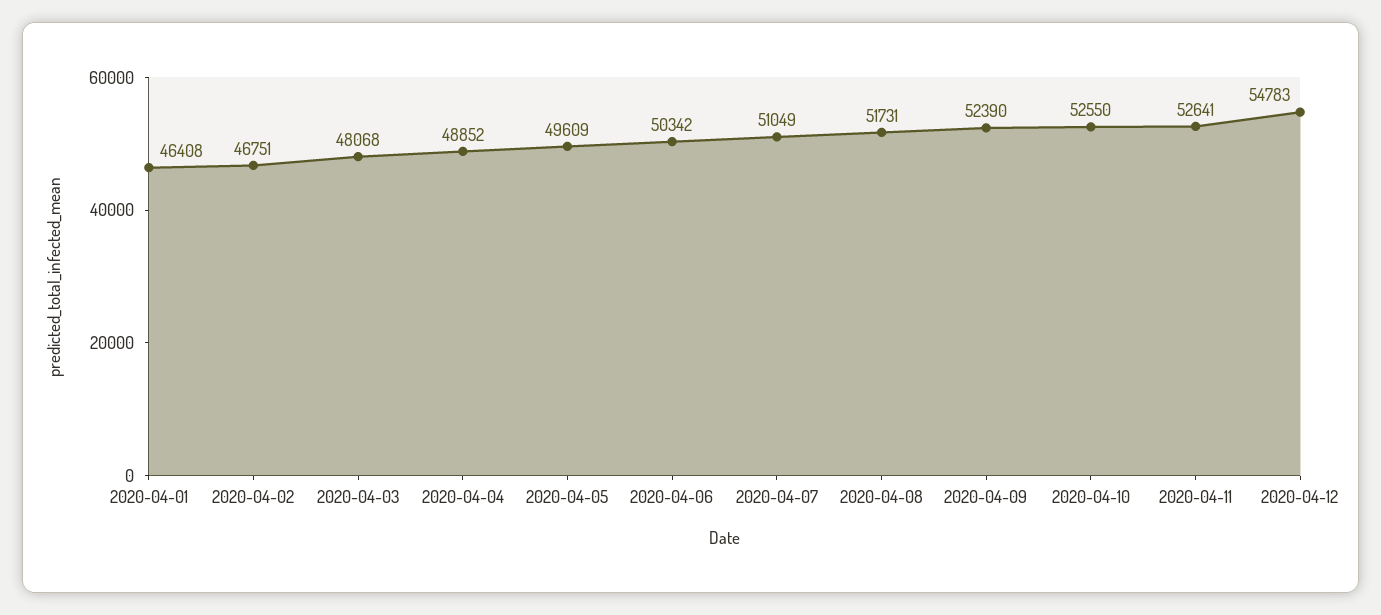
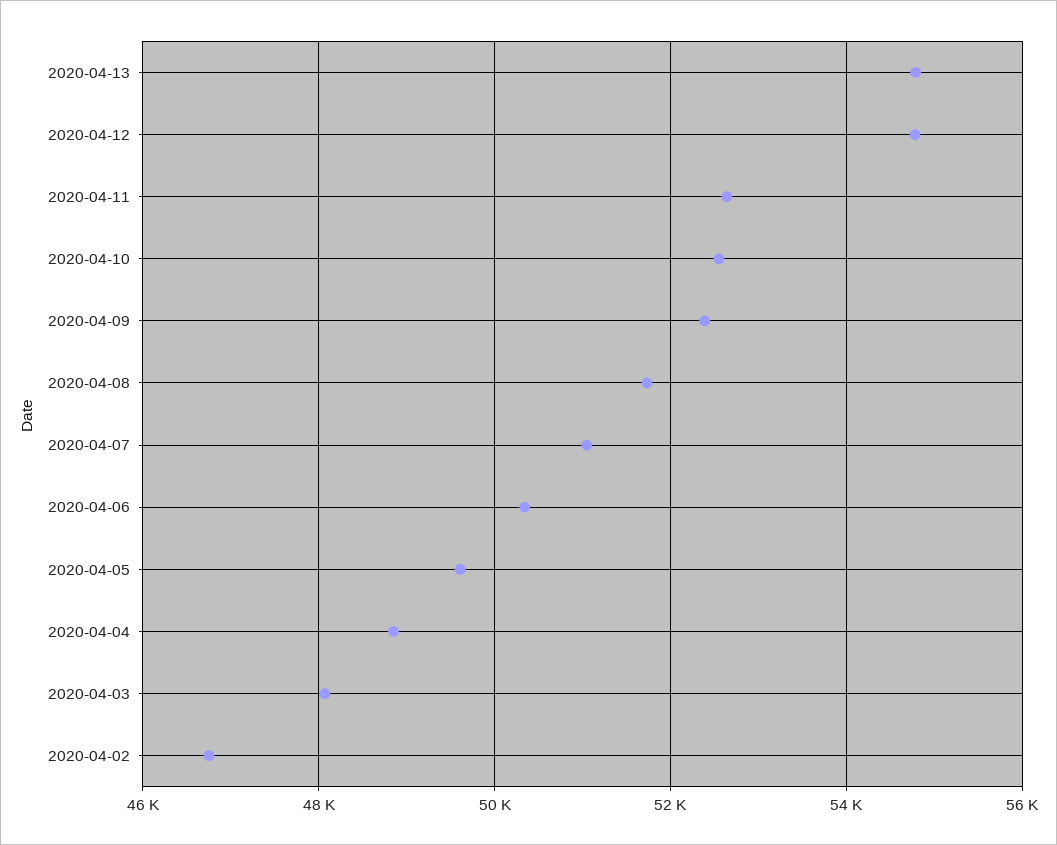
2020-04-01: 46408 -> none
2020-04-13: none -> 54800

